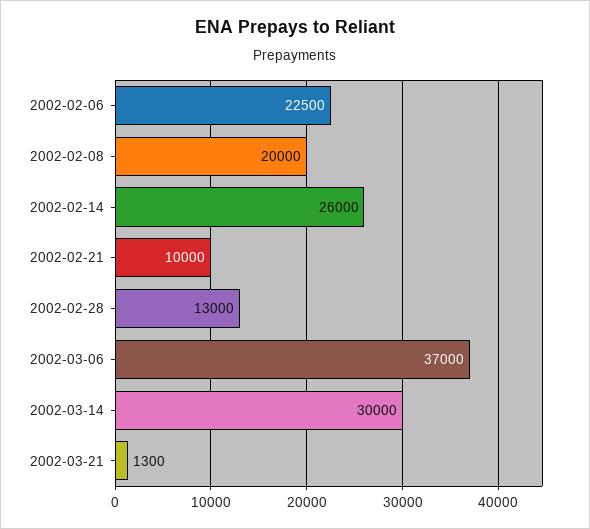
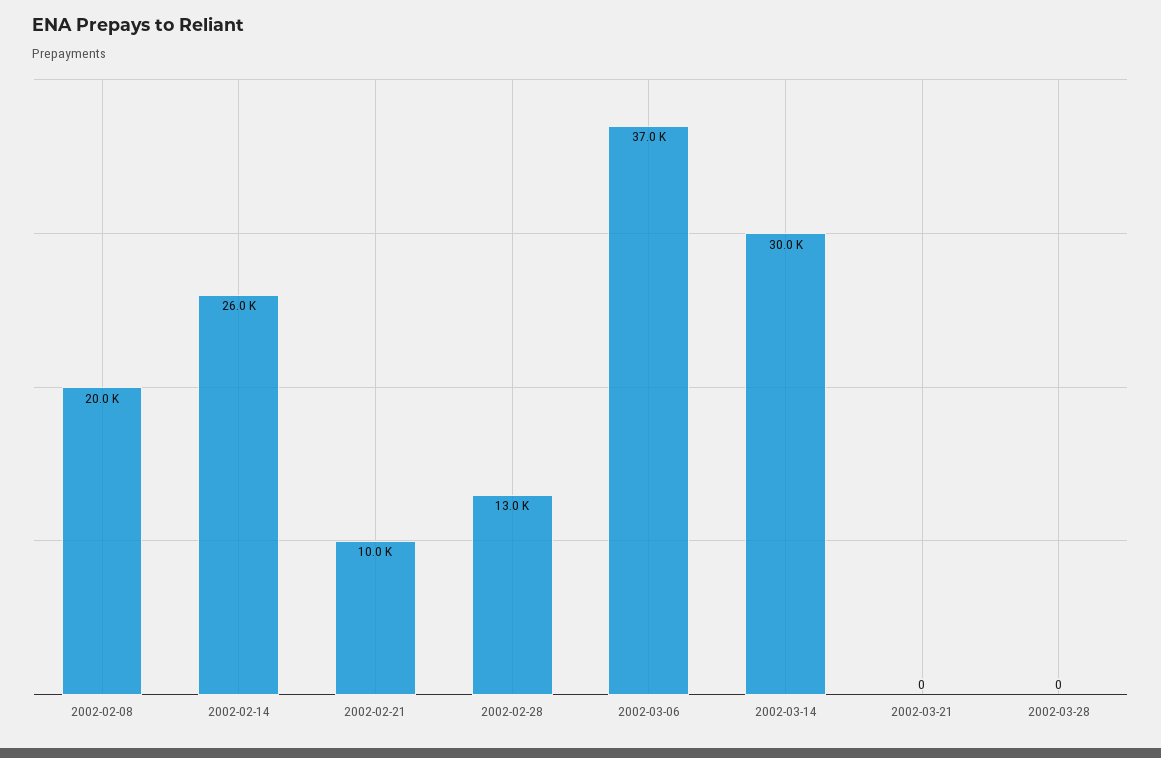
2002-02-06: 22500 -> none
2002-03-21: 1300 -> 0
2002-03-28: none -> 0

